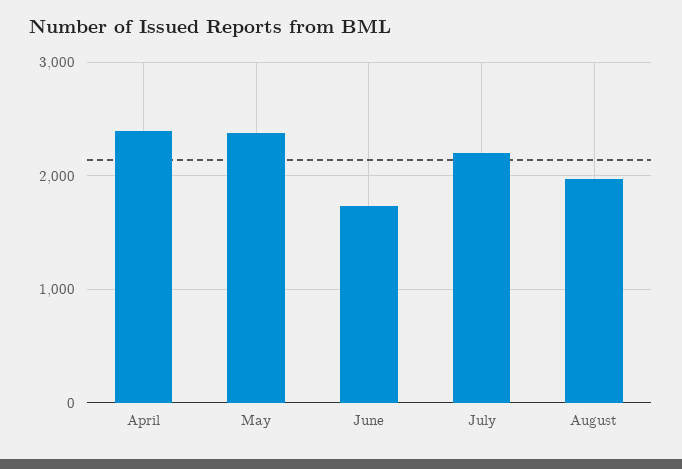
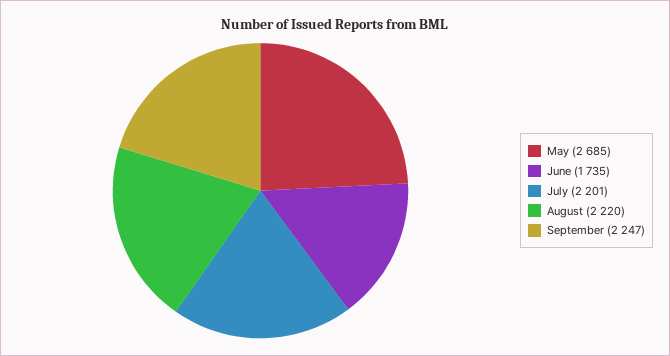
April: 2400 -> none
May: 2400 -> 2685
August: 2000 -> 2220
September: none -> 2247

